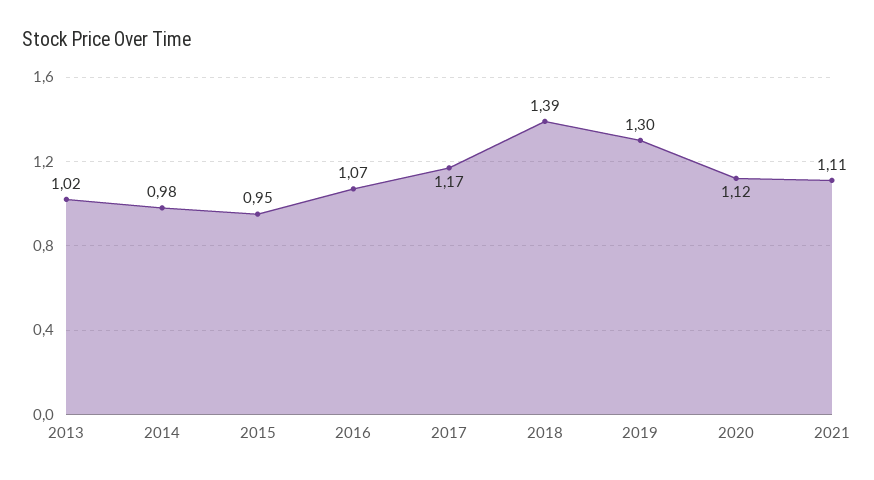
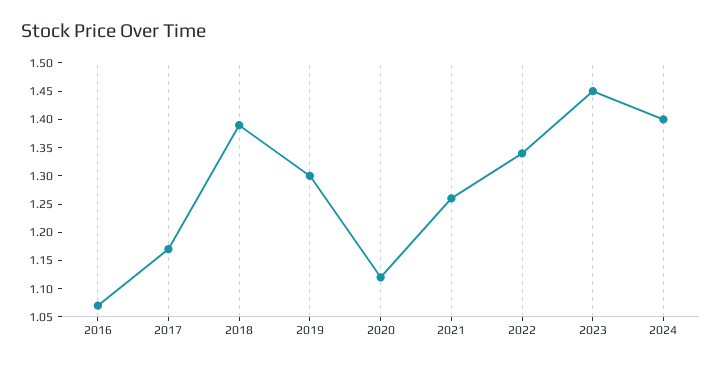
2013: 1.02 -> none
2014: 0.98 -> none
2015: 0.95 -> none
2021: 1.11 -> 1.25
2022: none -> 1.35
2023: none -> 1.45
2024: none -> 1.4

